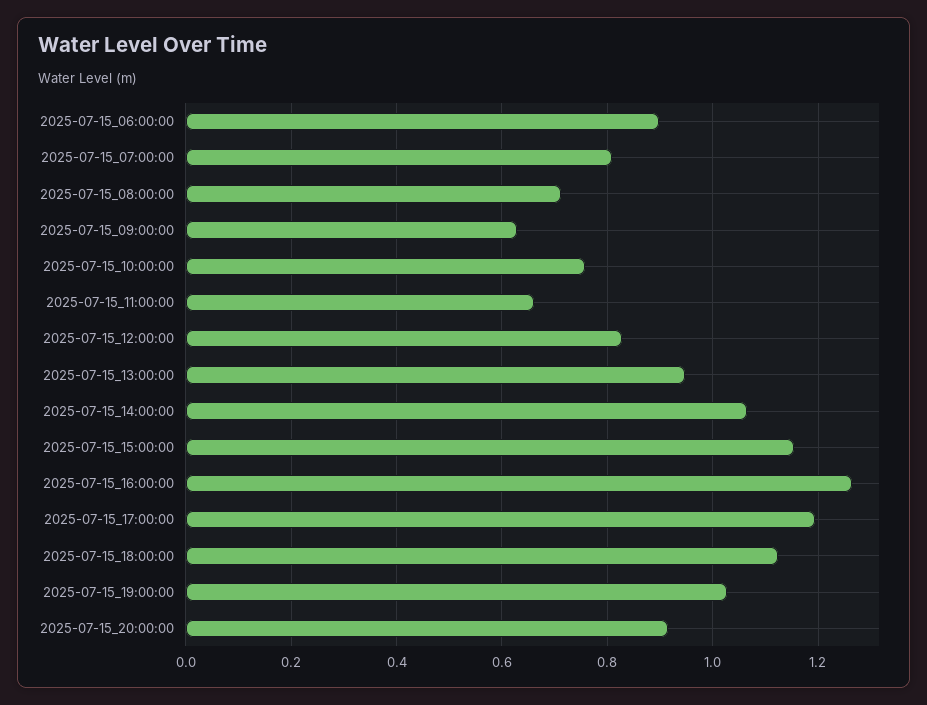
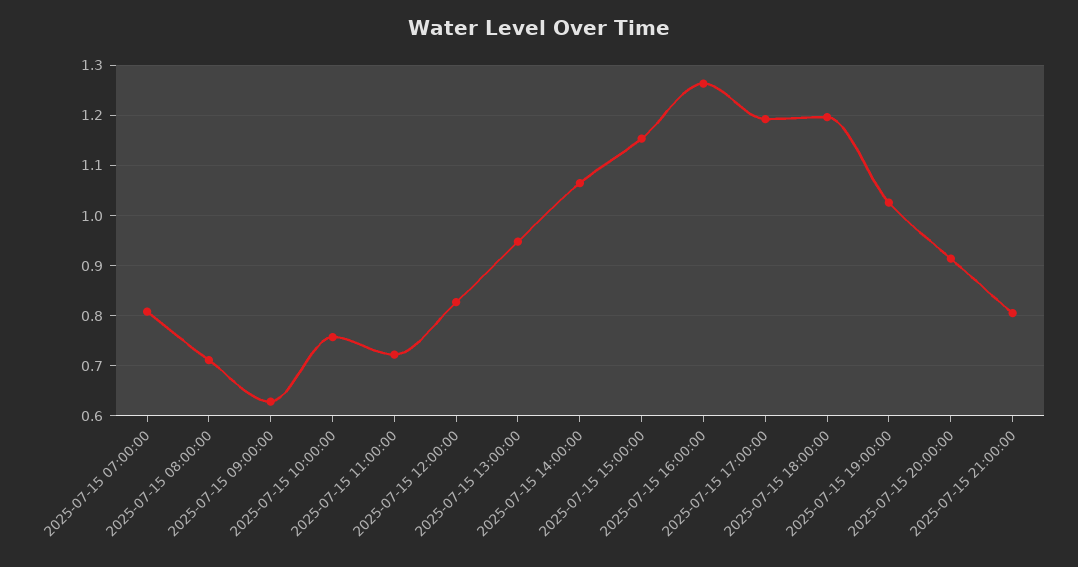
2025-07-15_06:00:00: 0.9 -> none
2025-07-15_11:00:00: 0.66 -> 0.72
2025-07-15_18:00:00: 1.12 -> 1.2
2025-07-15 21:00:00: none -> 0.8

